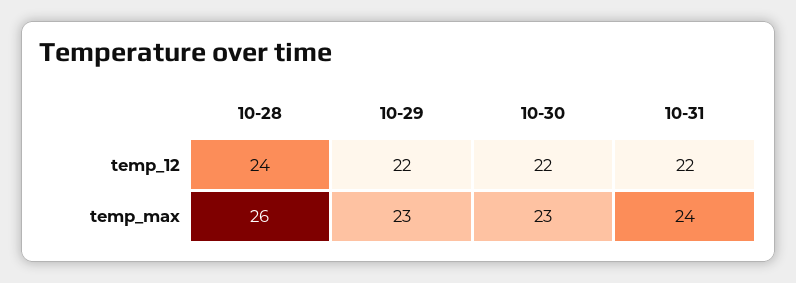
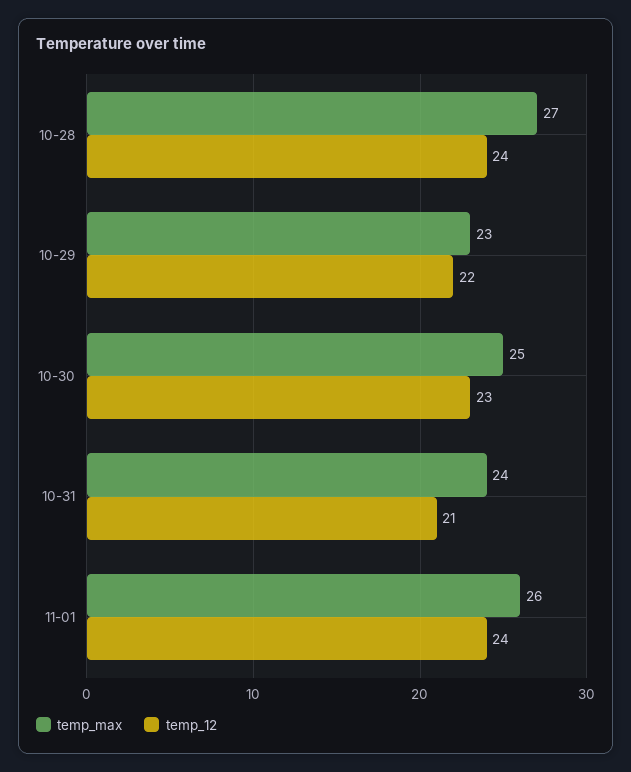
temp_12, 10-30: 22 -> 23
temp_12, 10-31: 22 -> 21
temp_max, 10-28: 26 -> 27
temp_max, 10-30: 23 -> 25
temp_max, 11-01: none -> 26
temp_12, 11-01: none -> 24

